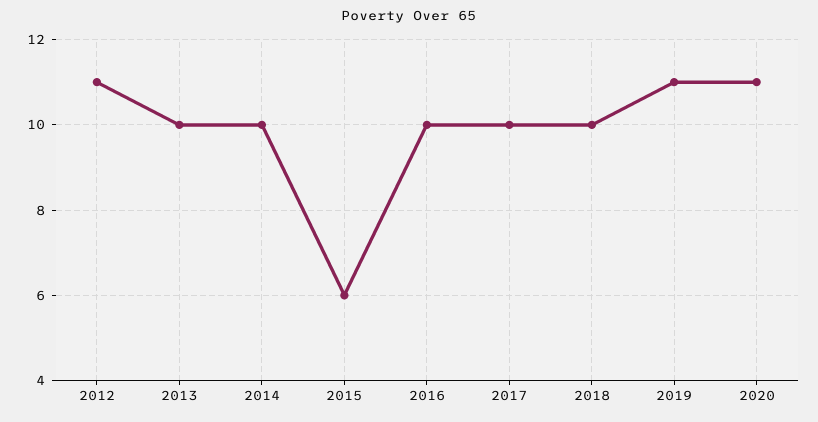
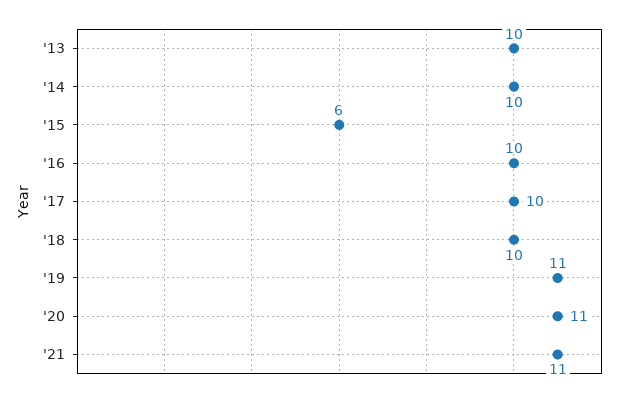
2012: 11 -> none
'21: none -> 11

